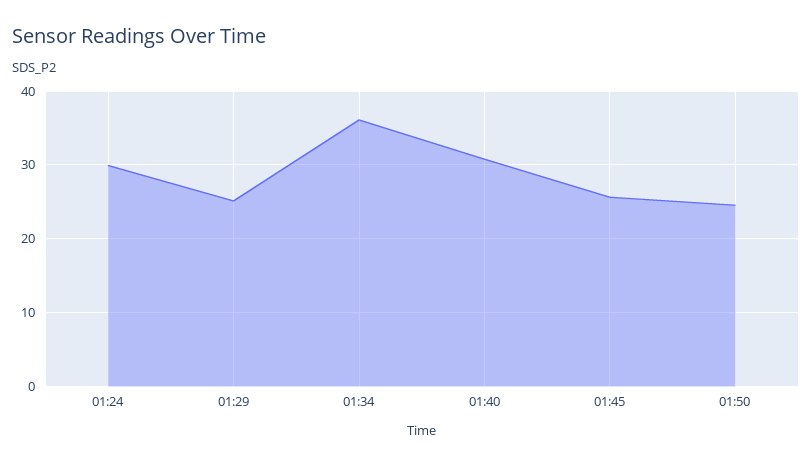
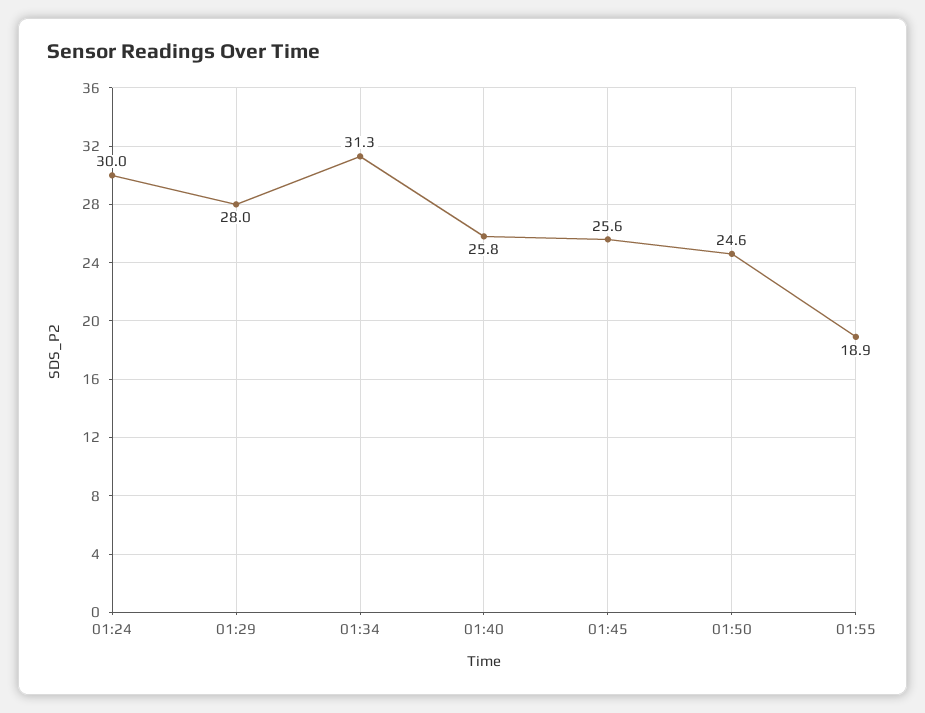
01:29: 25 -> 28
01:34: 36 -> 31.3
01:40: 31 -> 25.8
01:55: none -> 18.9

